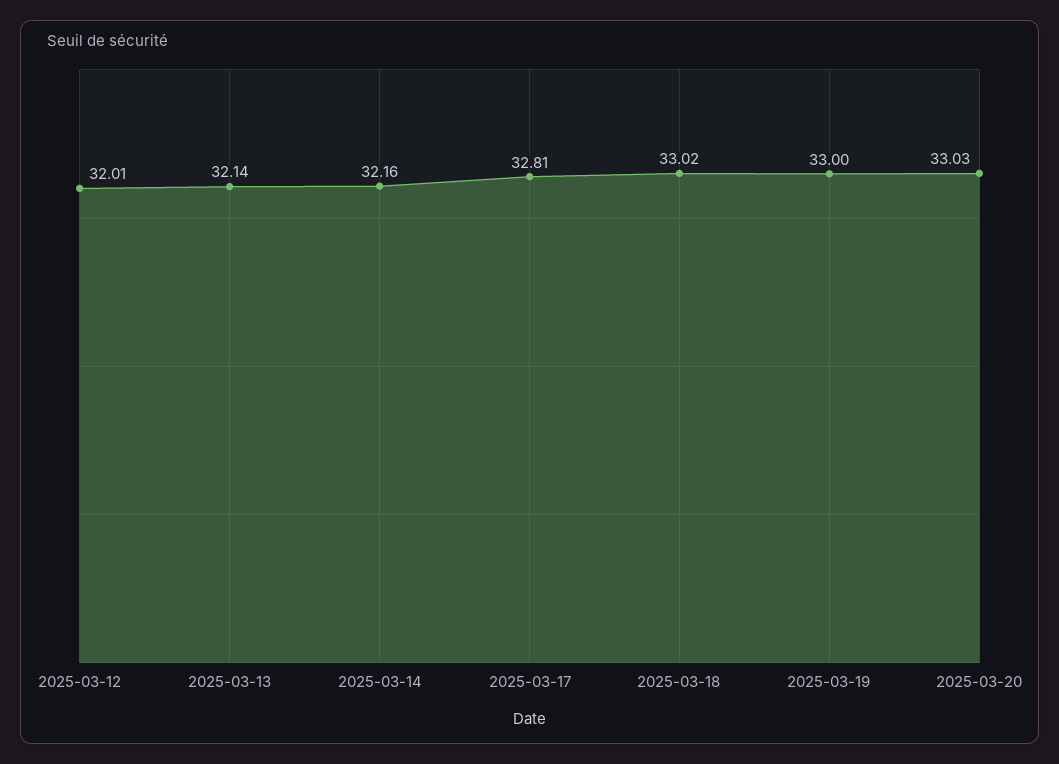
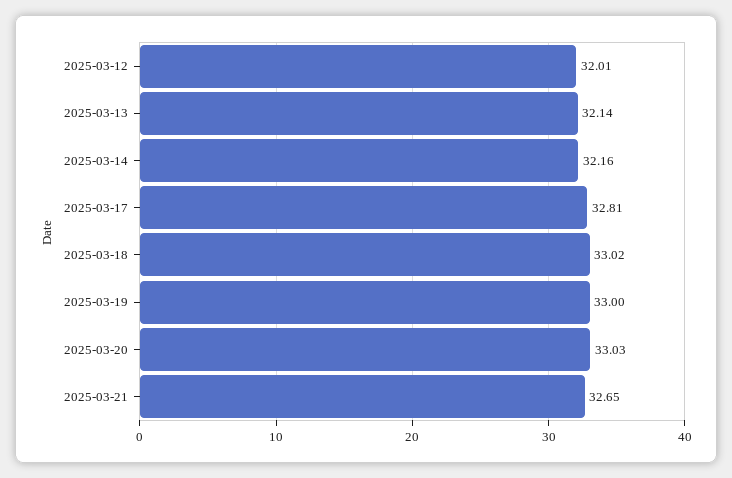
2025-03-21: none -> 32.65

